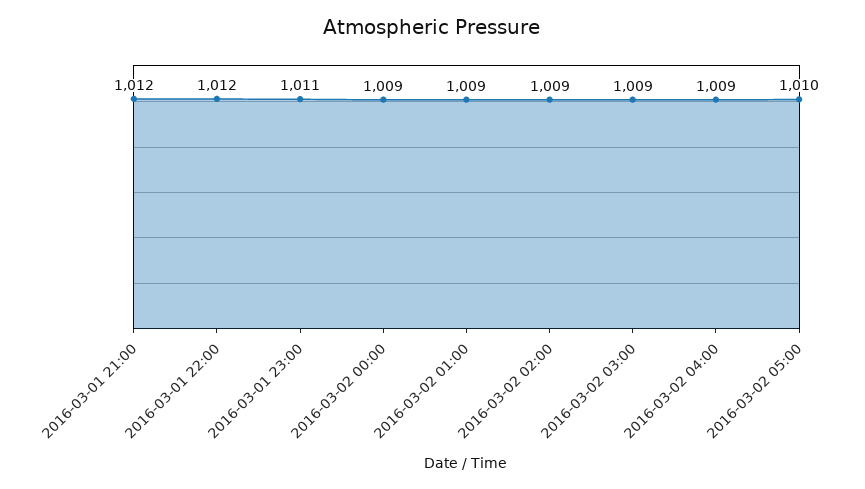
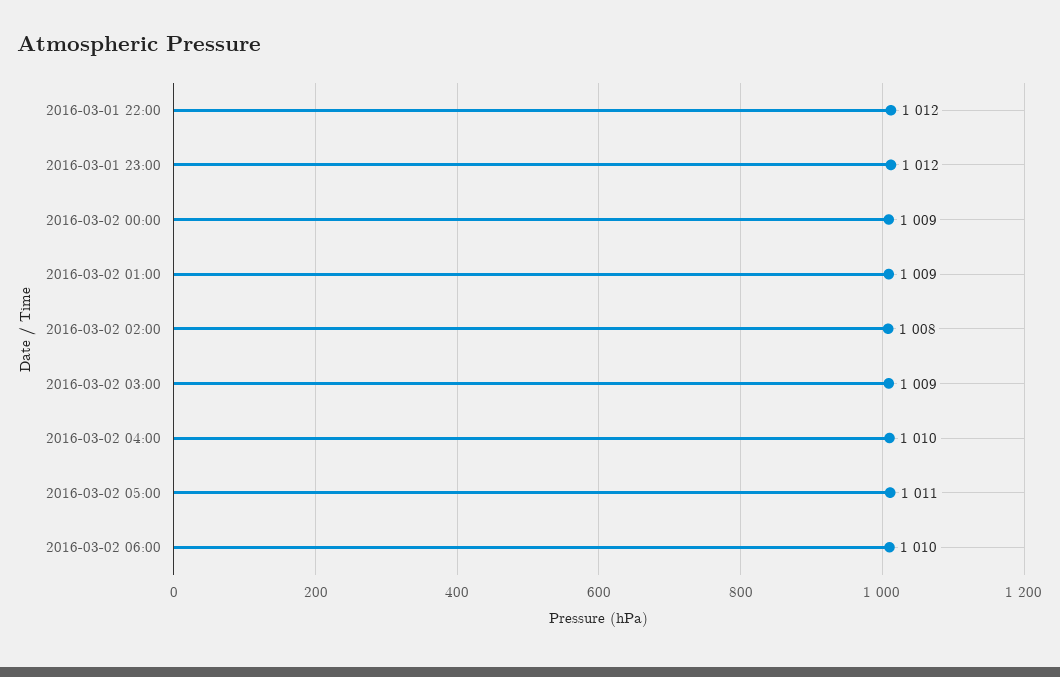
2016-03-01 21:00: 1012 -> none
2016-03-01 23:00: 1011 -> 1012
2016-03-02 02:00: 1009 -> 1008
2016-03-02 04:00: 1009 -> 1010
2016-03-02 05:00: 1010 -> 1011
2016-03-02 06:00: none -> 1010

